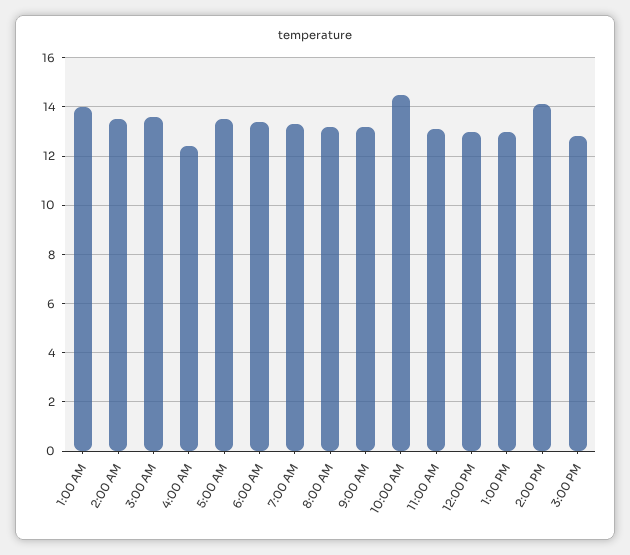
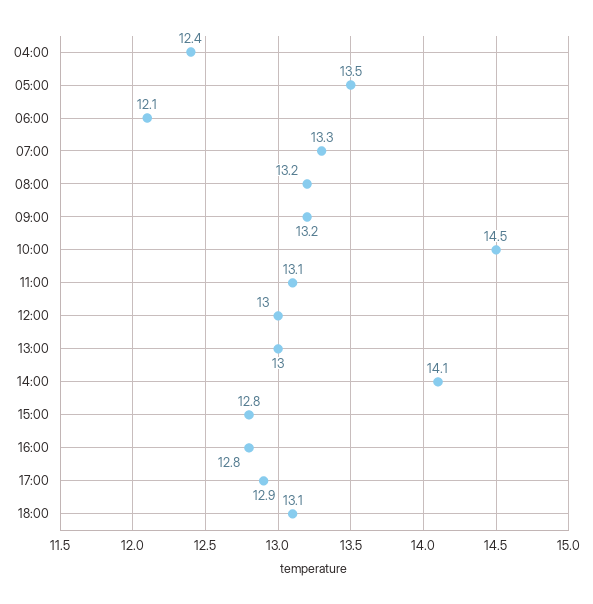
1:00 AM: 14 -> none
2:00 AM: 13.5 -> none
3:00 AM: 13.5 -> none
6:00 AM: 13.5 -> 12.1
16:00: none -> 12.8
17:00: none -> 12.9
18:00: none -> 13.1

